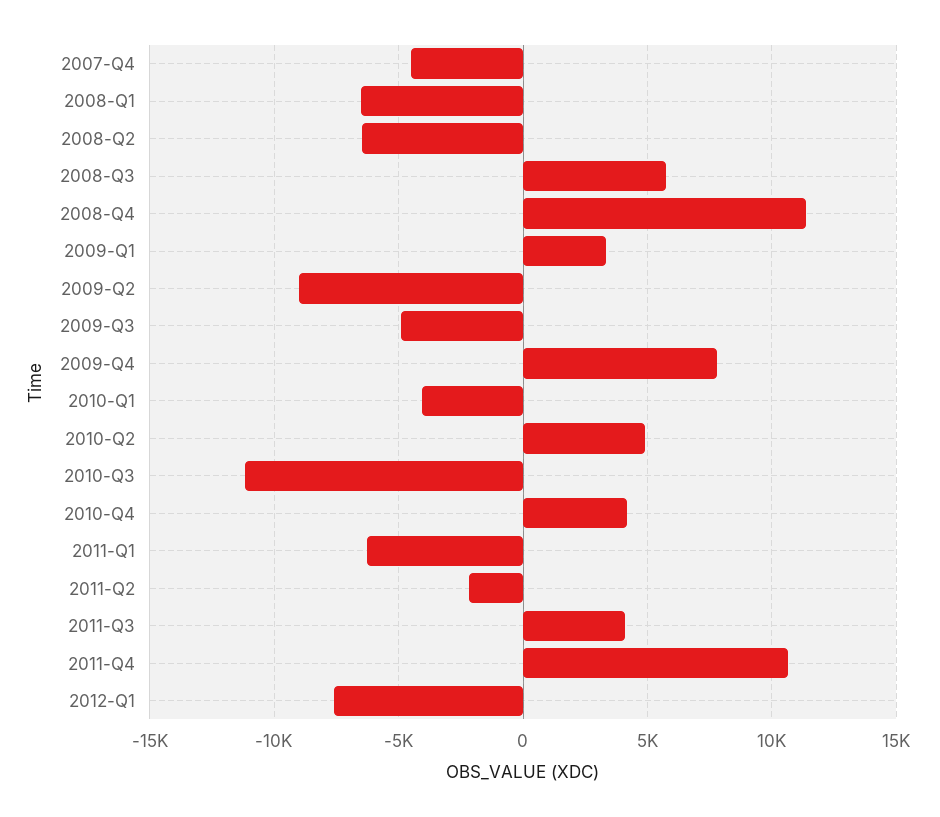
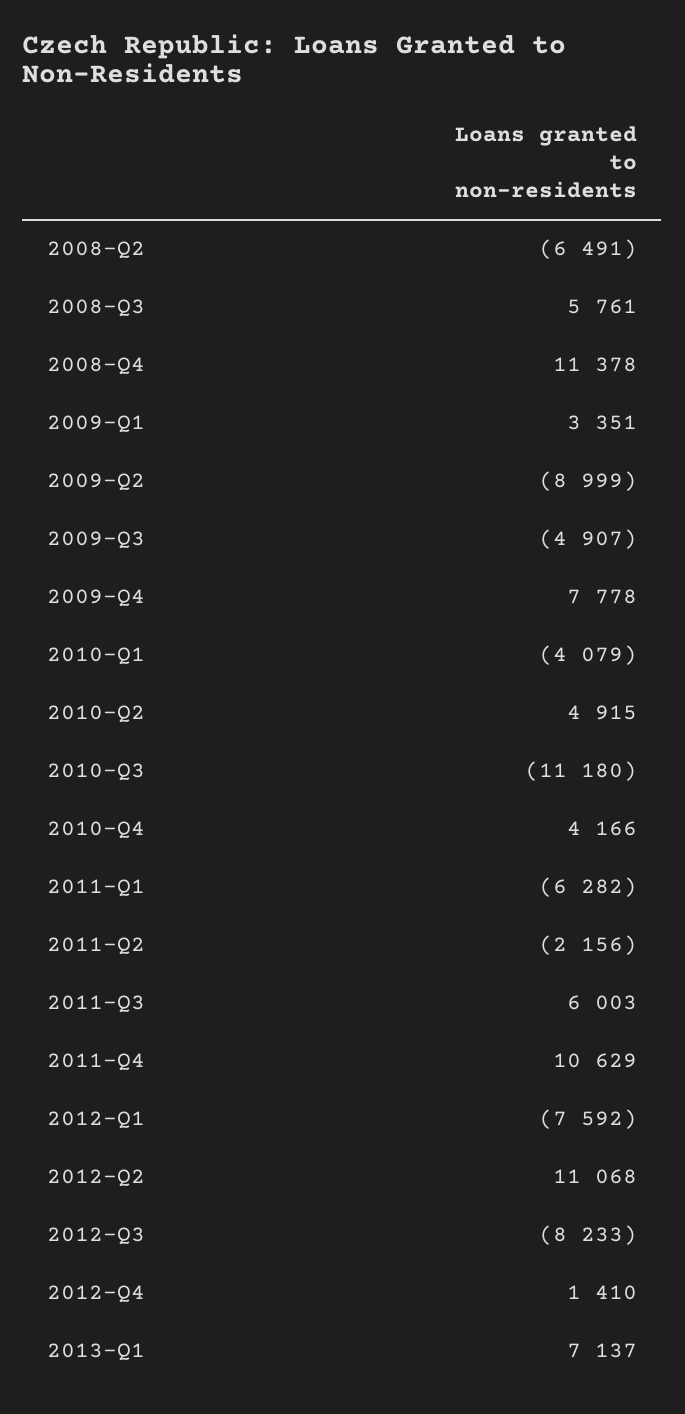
2007-Q4: -4500 -> none
2008-Q1: -6500 -> none
2011-Q3: 4000 -> 6003
2012-Q2: none -> 11068
2012-Q3: none -> -8233
2012-Q4: none -> 1410
2013-Q1: none -> 7137

